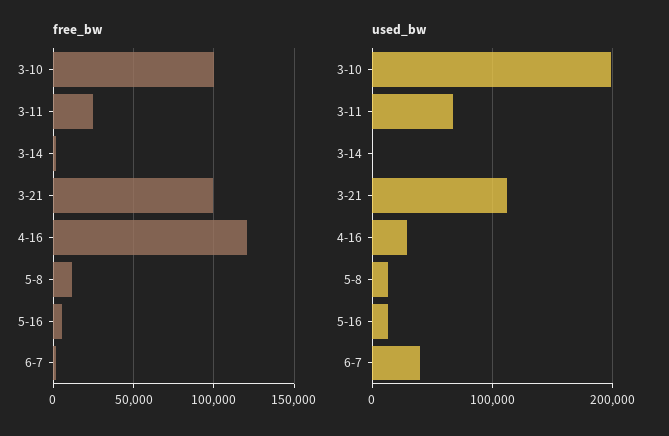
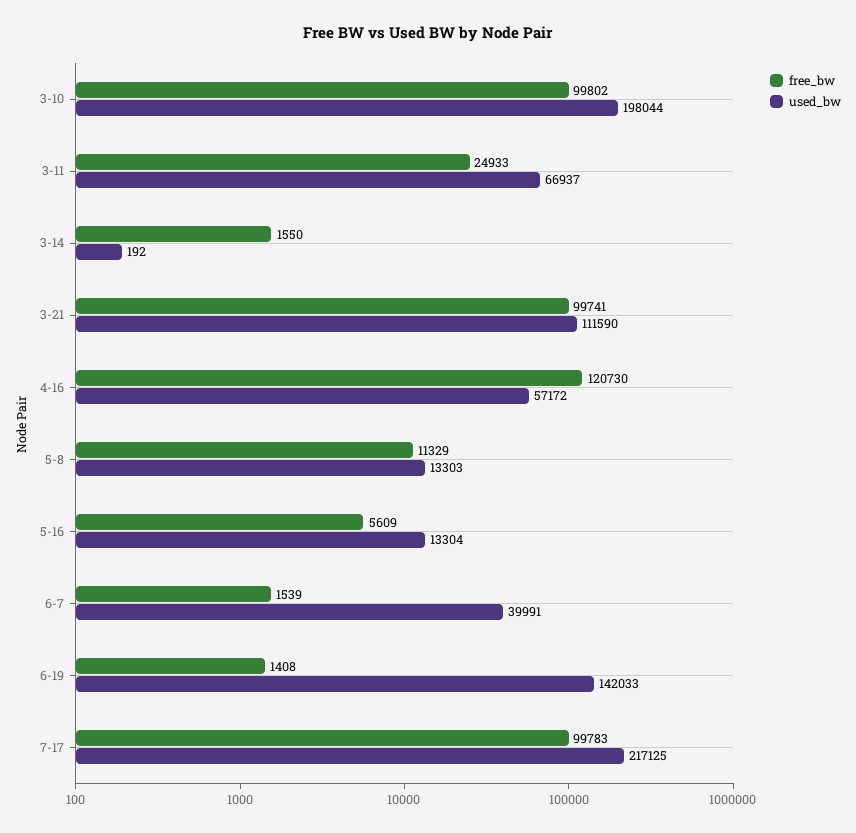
used_bw, 4-16: 30000 -> 57172
free_bw, 6-19: none -> 1408
used_bw, 6-19: none -> 142033
free_bw, 7-17: none -> 99783
used_bw, 7-17: none -> 217125

